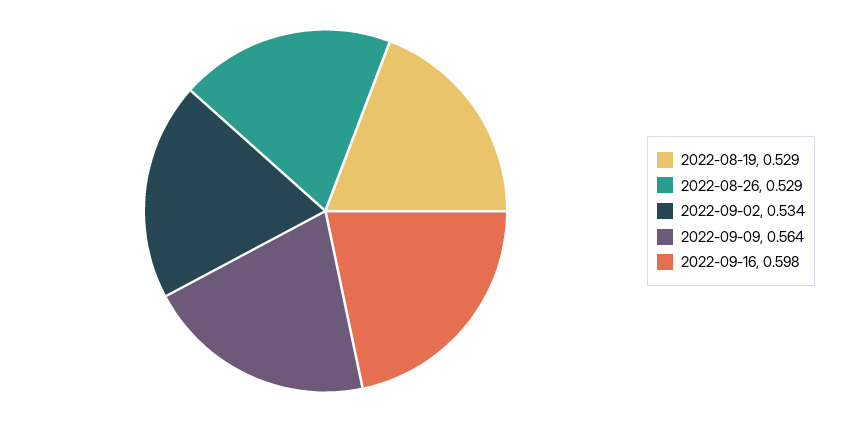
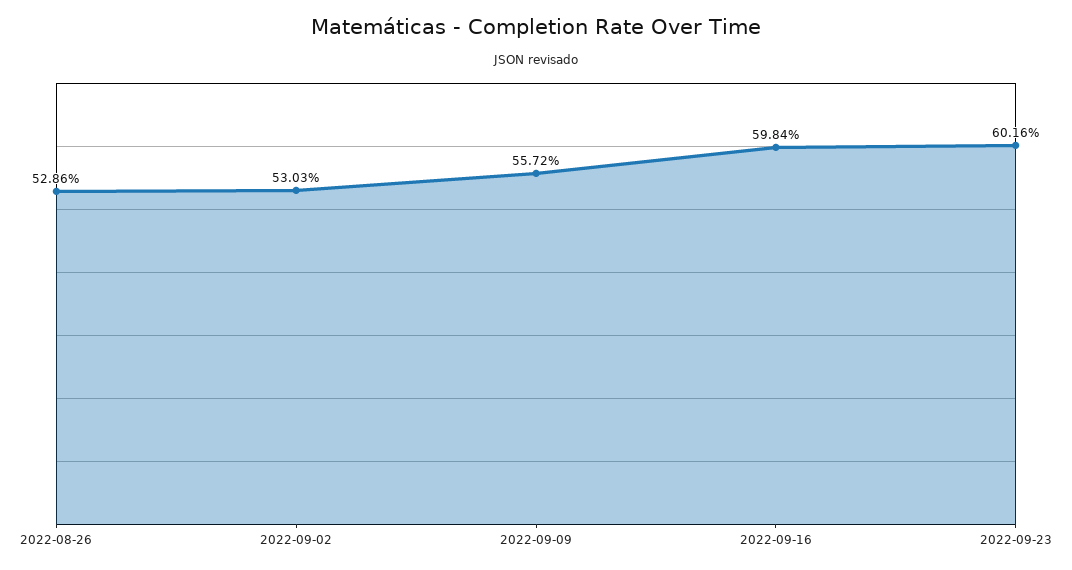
2022-08-19: 0.529 -> none
2022-09-02: 0.534 -> 0.5303
2022-09-09: 0.564 -> 0.5572
2022-09-23: none -> 0.6016

